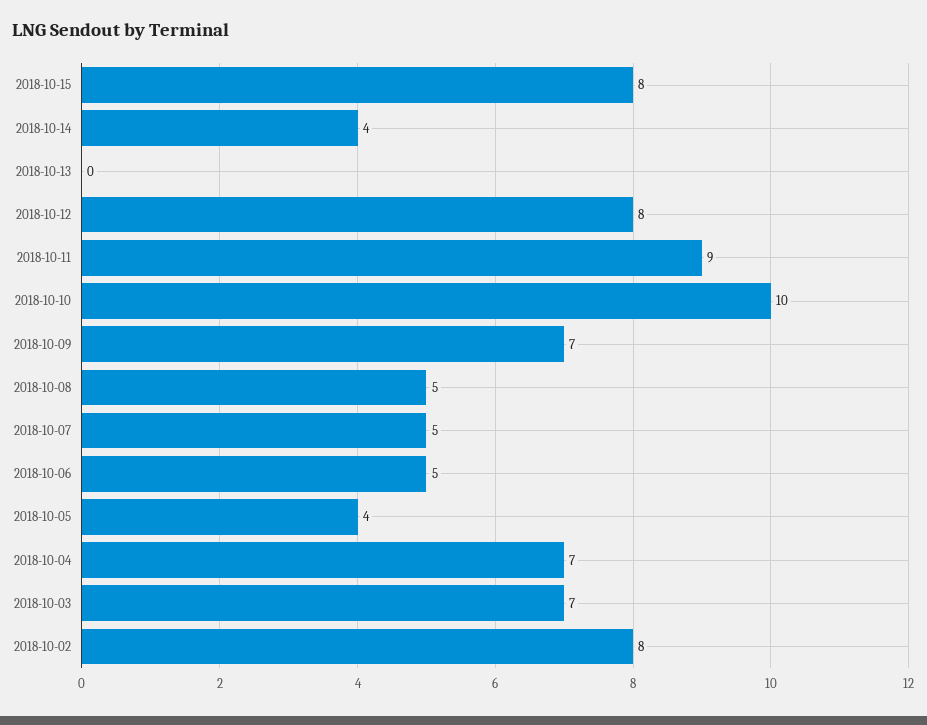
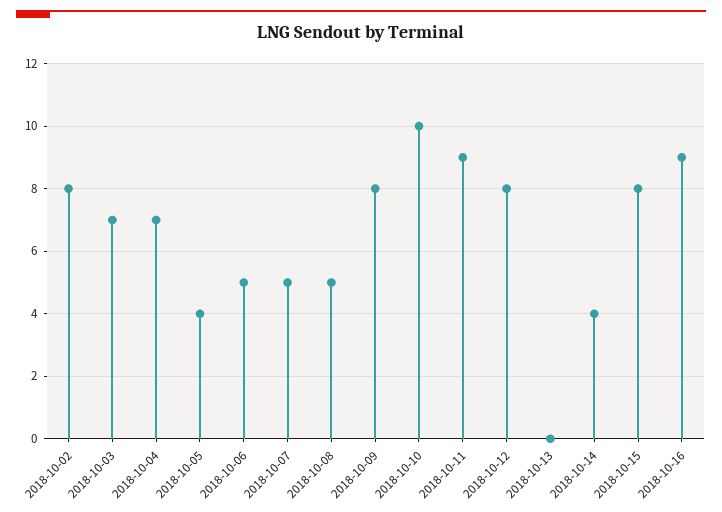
2018-10-09: 7 -> 8
2018-10-16: none -> 9

